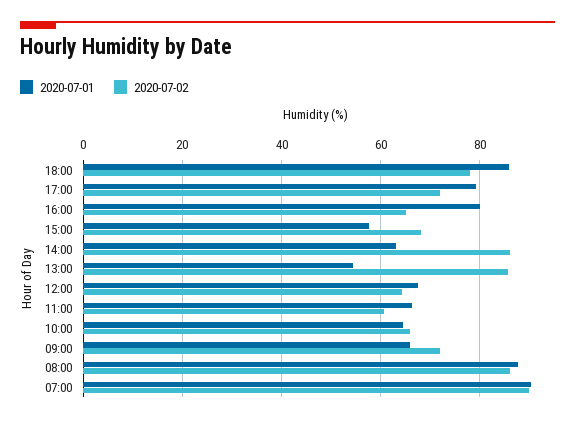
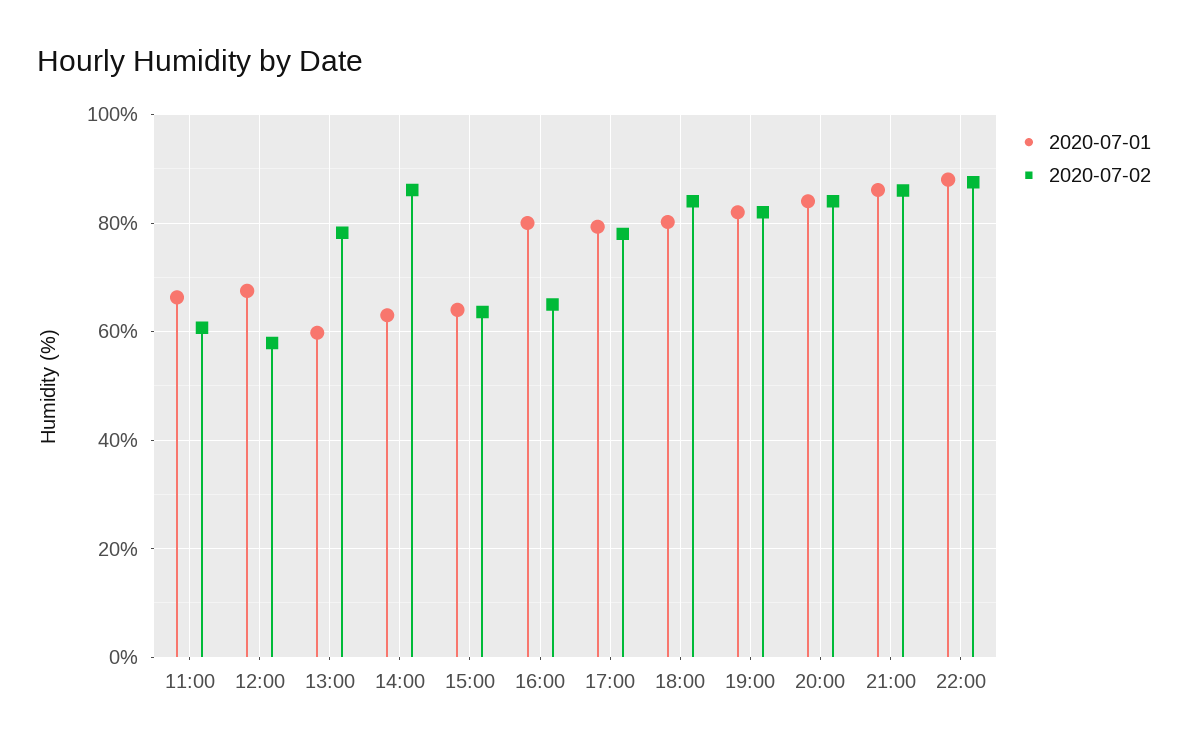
2020-07-01, 18:00: 86 -> 80
2020-07-02, 18:00: 78 -> 84
2020-07-02, 17:00: 72 -> 78
2020-07-01, 15:00: 58 -> 64
2020-07-02, 15:00: 68 -> 64
2020-07-01, 13:00: 54 -> 60
2020-07-02, 13:00: 86 -> 78
2020-07-02, 12:00: 64 -> 58
2020-07-01, 10:00: 64 -> none
2020-07-02, 10:00: 66 -> none
2020-07-01, 09:00: 66 -> none
2020-07-02, 09:00: 72 -> none
2020-07-01, 08:00: 88 -> none
2020-07-02, 08:00: 86 -> none
2020-07-01, 07:00: 90 -> none
2020-07-02, 07:00: 90 -> none
2020-07-01, 19:00: none -> 82
2020-07-02, 19:00: none -> 82
2020-07-01, 20:00: none -> 84
2020-07-02, 20:00: none -> 84
2020-07-01, 21:00: none -> 86
2020-07-02, 21:00: none -> 86
2020-07-01, 22:00: none -> 88
2020-07-02, 22:00: none -> 88

